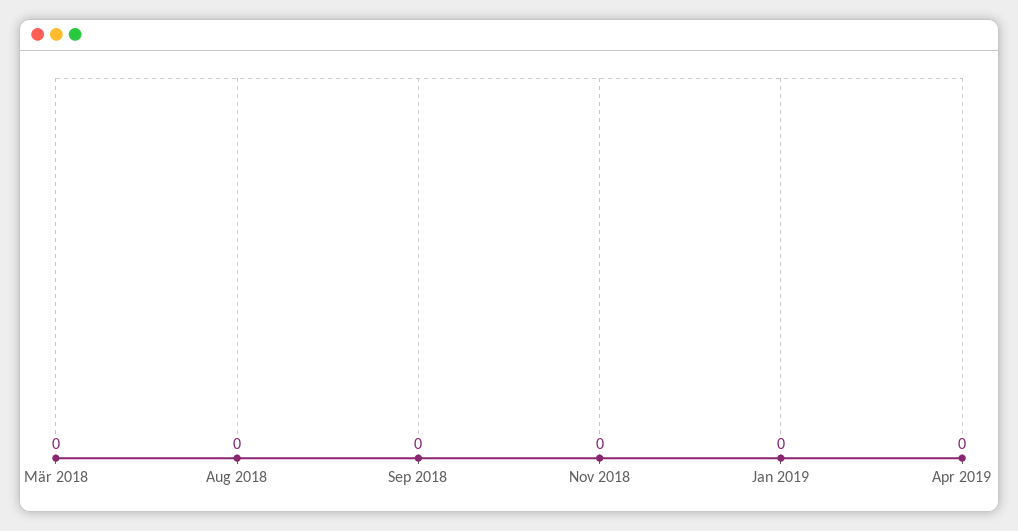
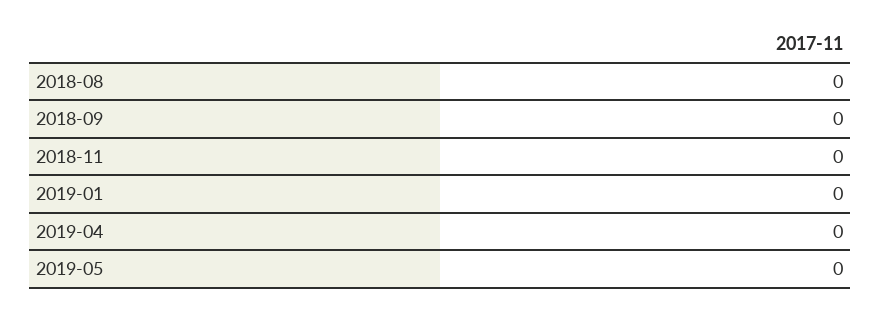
Mär 2018: 0 -> none
2019-05: none -> 0

